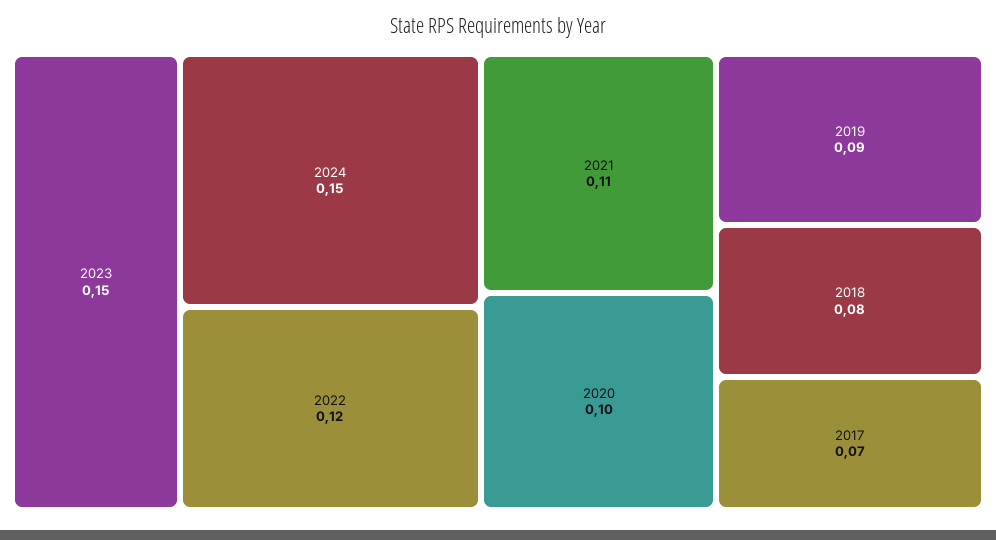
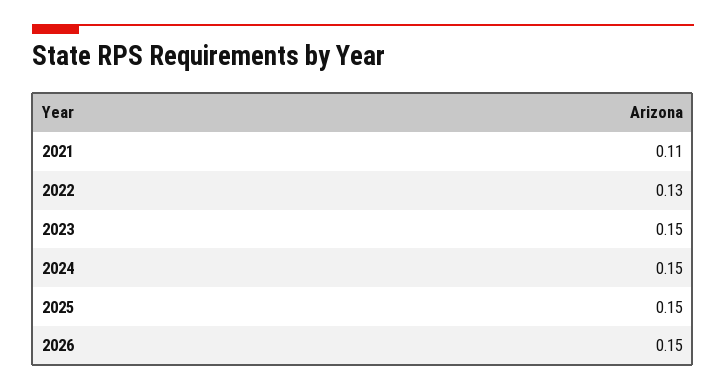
2022: 0.12 -> 0.13
2020: 0.1 -> none
2019: 0.09 -> none
2018: 0.08 -> none
2017: 0.07 -> none
2025: none -> 0.15
2026: none -> 0.15

